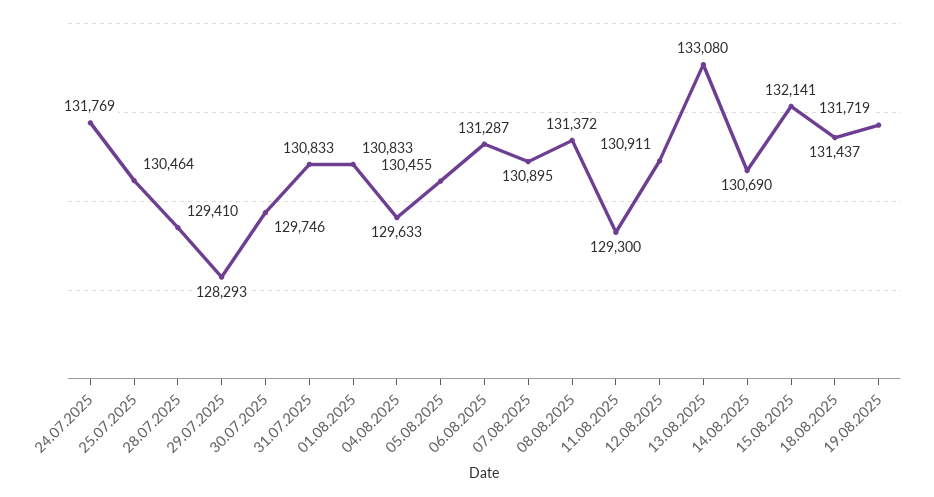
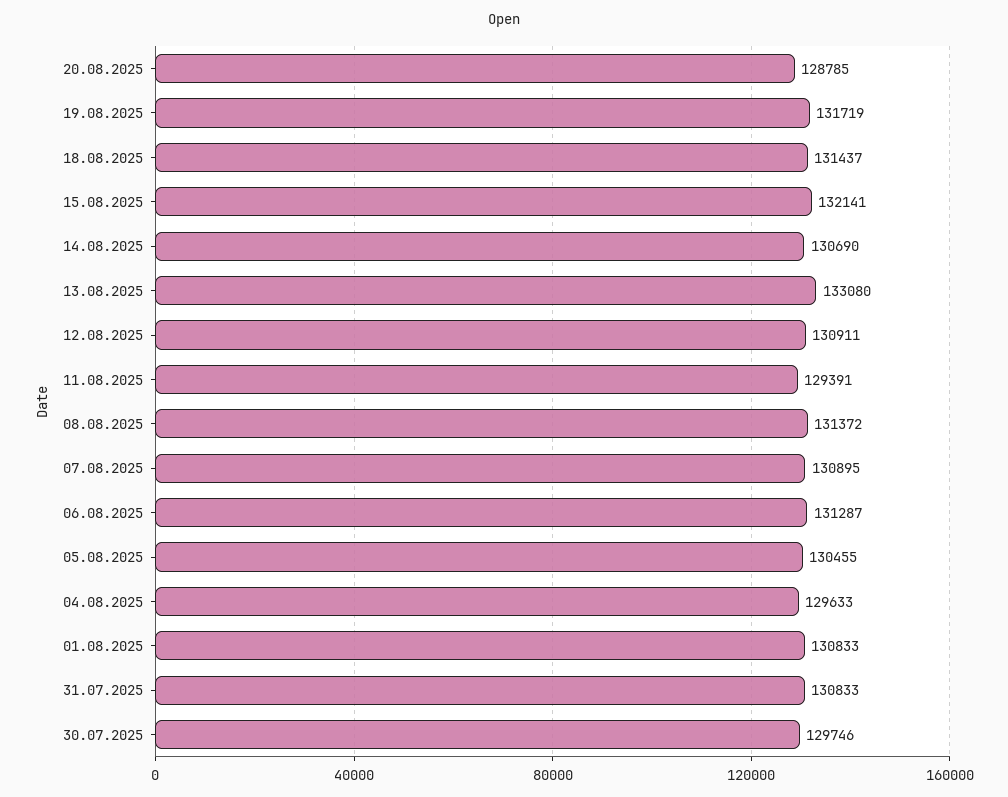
24.07.2025: 131769 -> none
25.07.2025: 130464 -> none
28.07.2025: 129410 -> none
29.07.2025: 128293 -> none
11.08.2025: 129300 -> 129391
20.08.2025: none -> 128785

